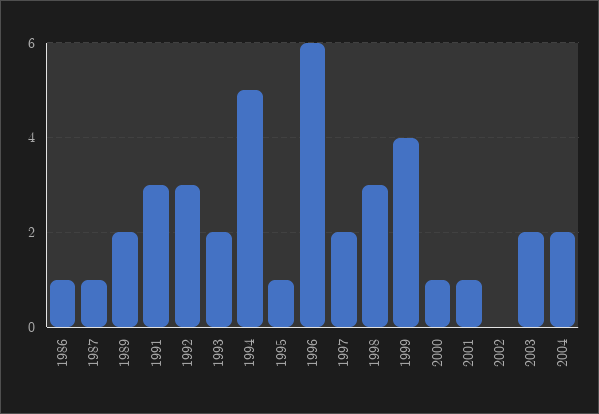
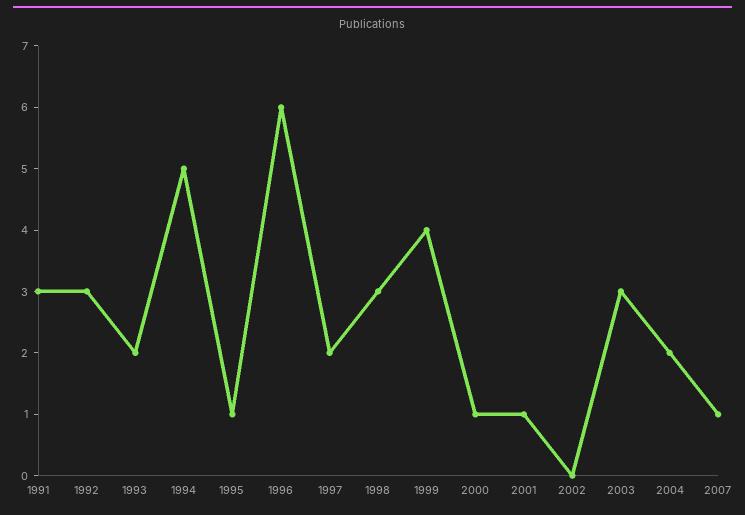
1986: 1 -> none
1987: 1 -> none
1989: 2 -> none
2003: 2 -> 3
2007: none -> 1

